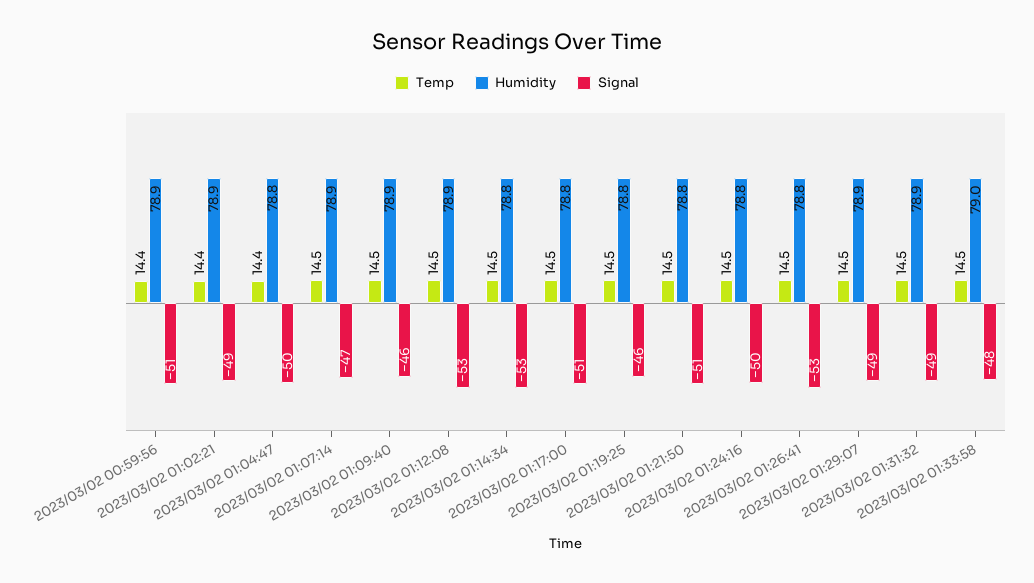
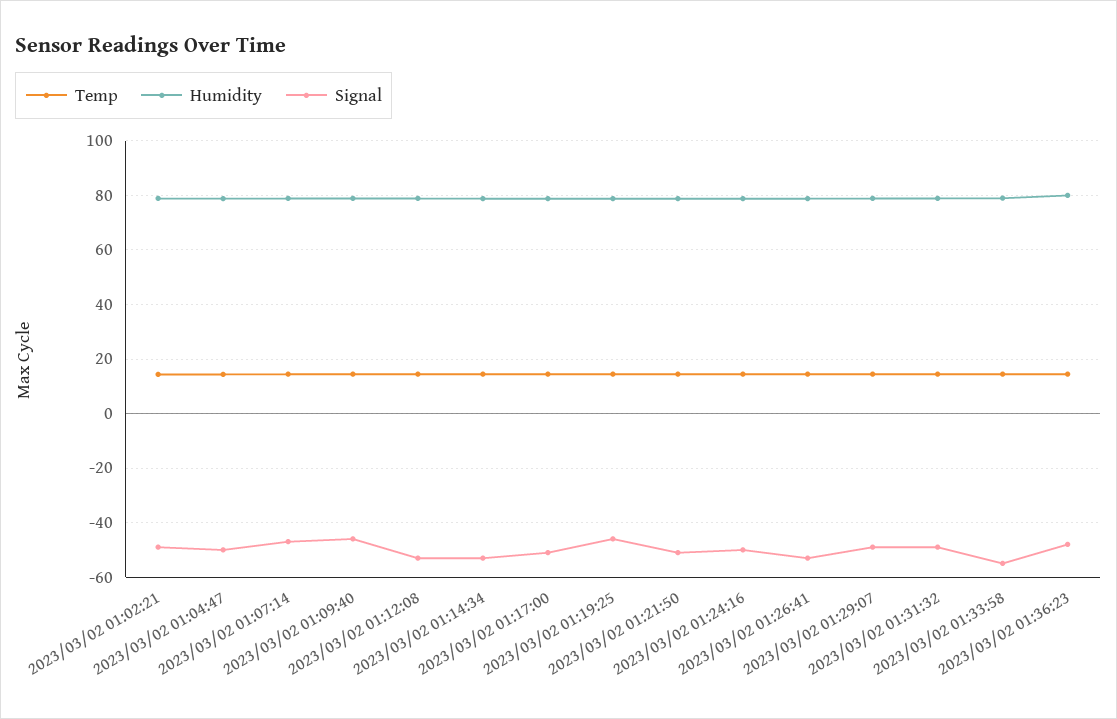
Temp, 2023/03/02 00:59:56: 14.4 -> none
Humidity, 2023/03/02 00:59:56: 78.9 -> none
Signal, 2023/03/02 00:59:56: -51 -> none
Signal, 2023/03/02 01:33:58: -48 -> -55
Temp, 2023/03/02 01:36:23: none -> 15
Humidity, 2023/03/02 01:36:23: none -> 80
Signal, 2023/03/02 01:36:23: none -> -47.5

